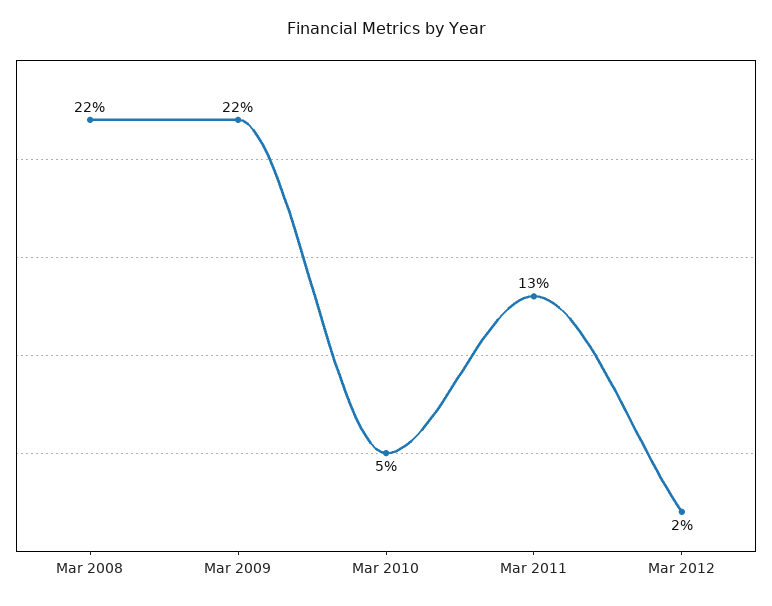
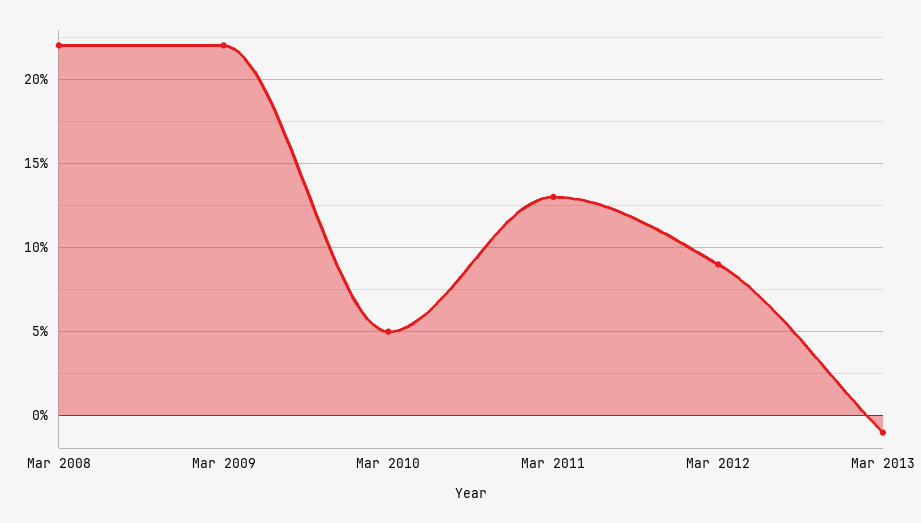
Mar 2012: 2 -> 9
Mar 2013: none -> -1

